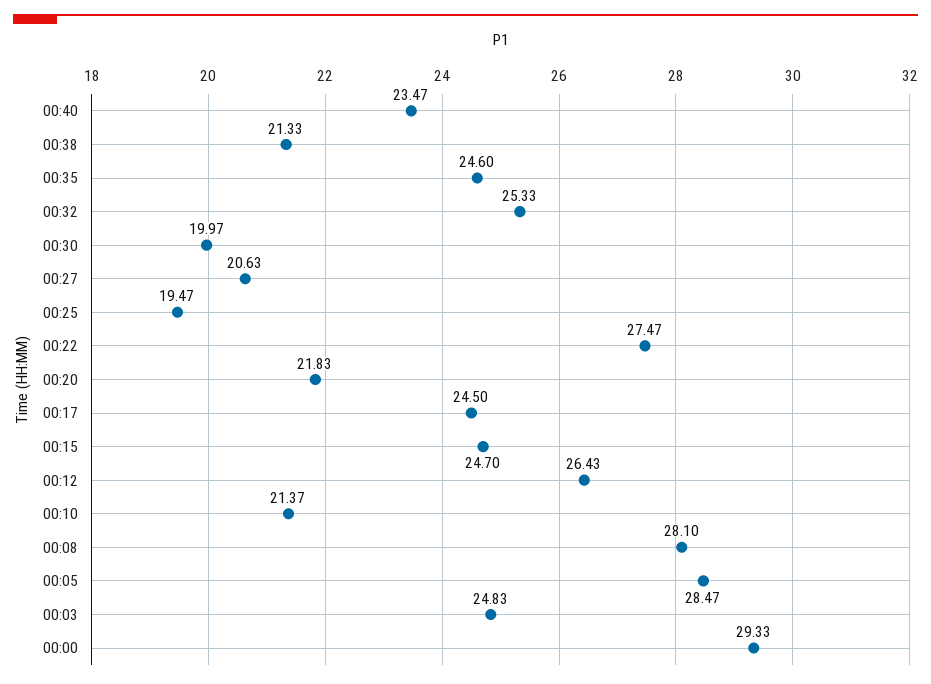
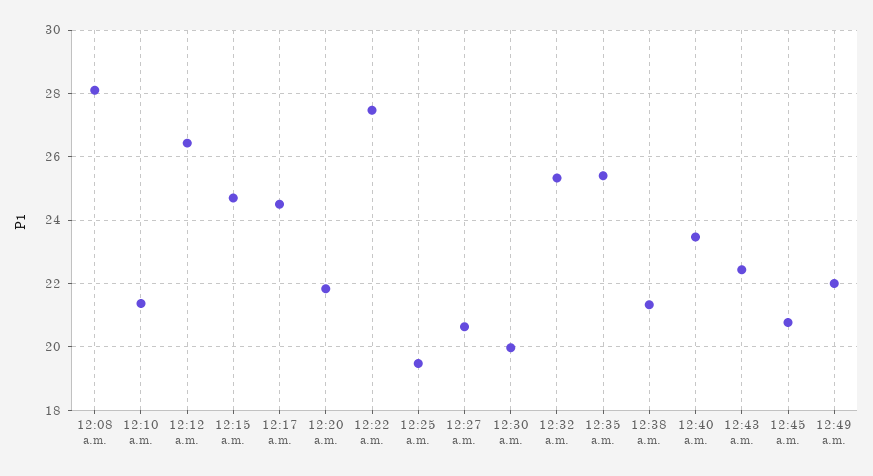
00:35: 24.6 -> 25.4
00:05: 28.47 -> none
00:03: 24.83 -> none
00:00: 29.33 -> none
12:43 a.m.: none -> 22.4
12:45 a.m.: none -> 20.8
12:49 a.m.: none -> 22

